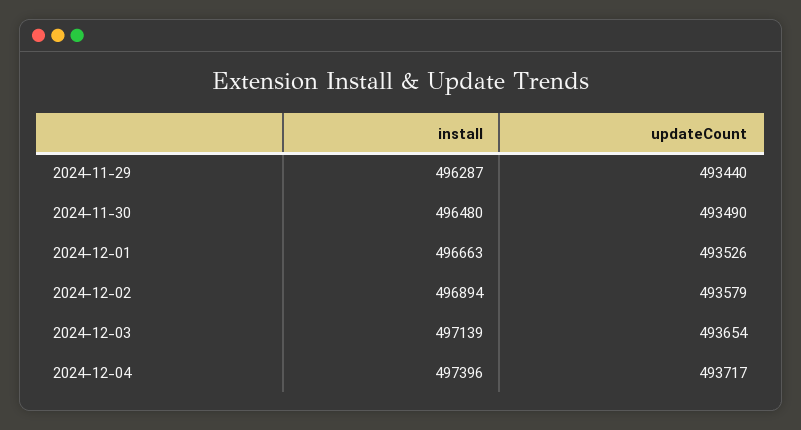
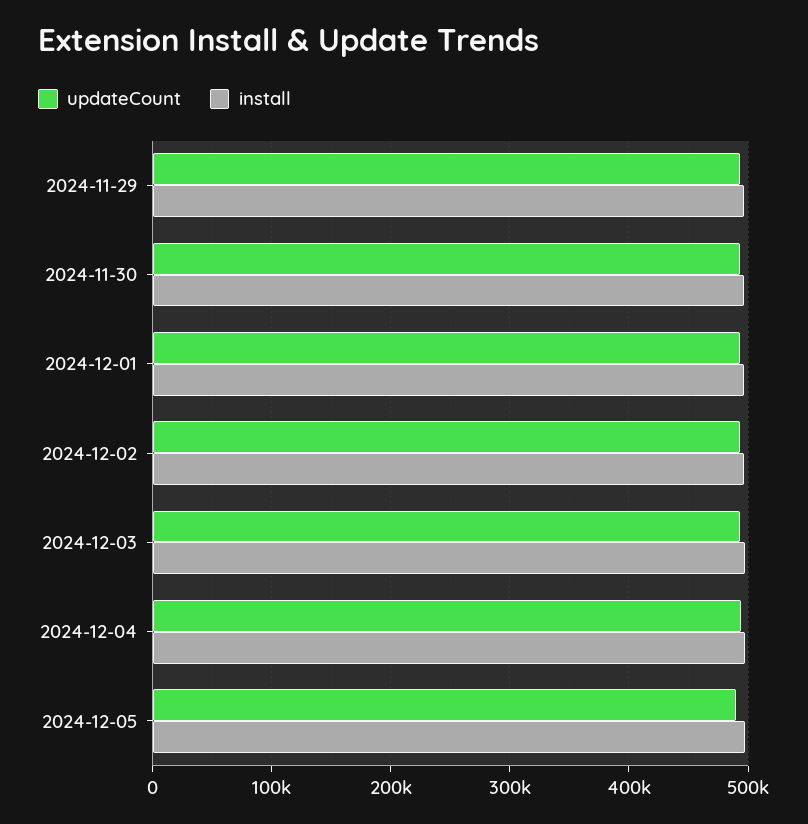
updateCount, 2024-12-05: none -> 490000
install, 2024-12-05: none -> 500000

